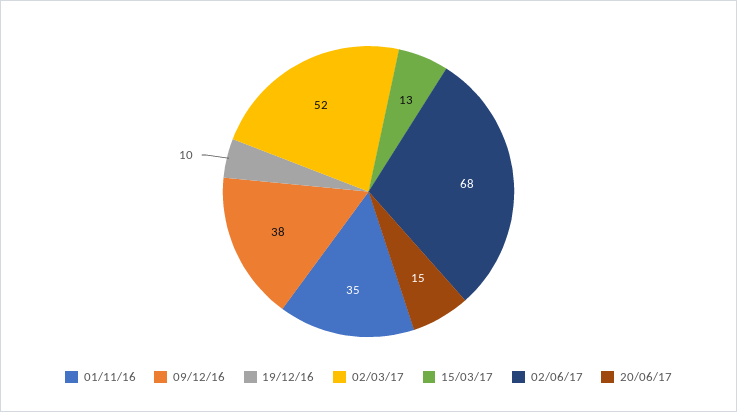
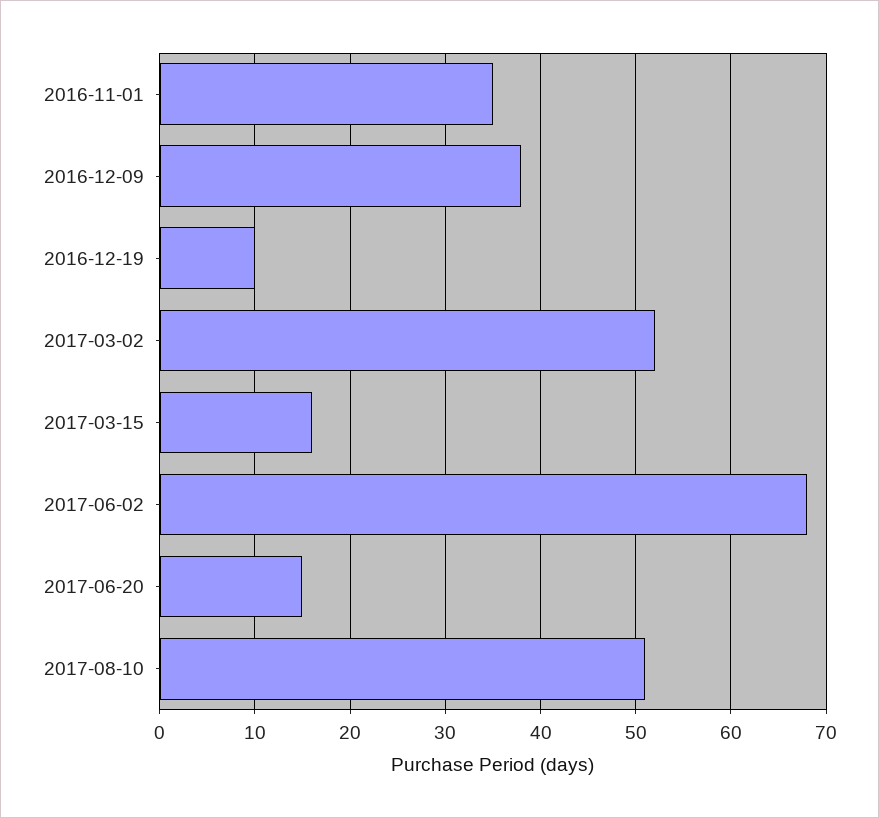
15/03/17: 13 -> 16
2017-08-10: none -> 51

